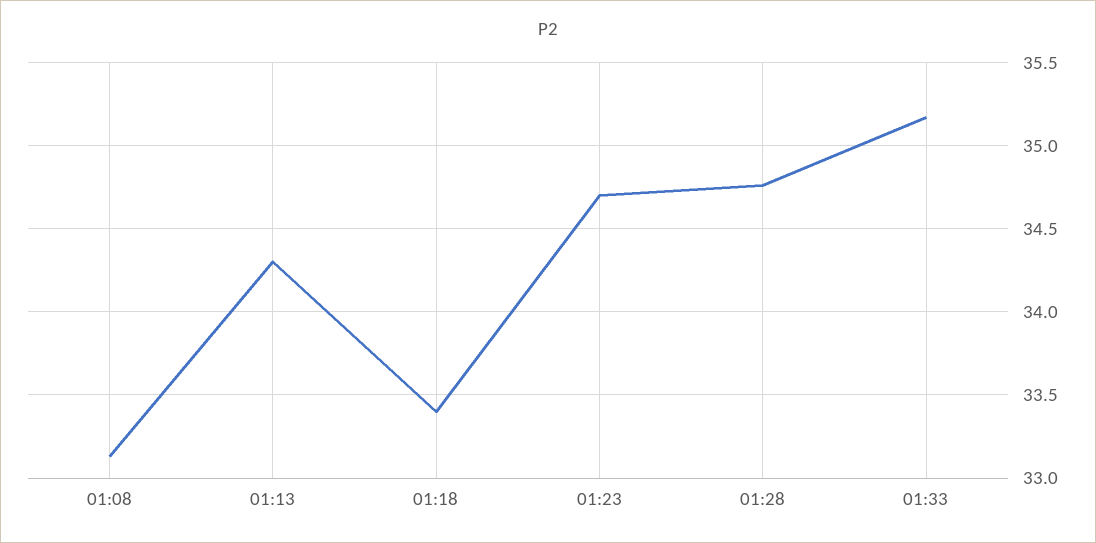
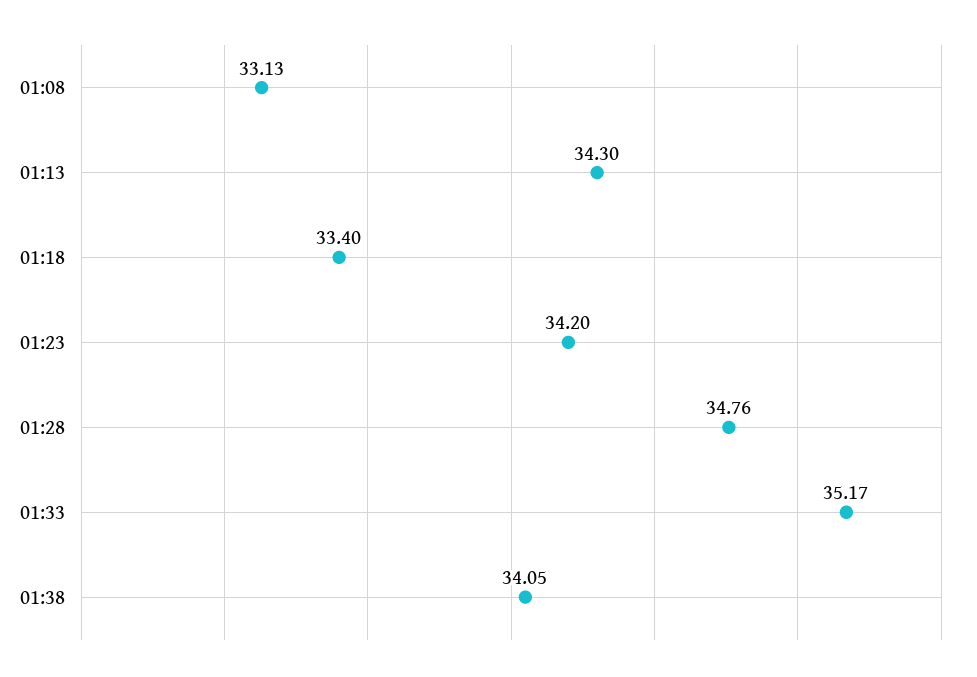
01:23: 34.7 -> 34.2
01:38: none -> 34.05

